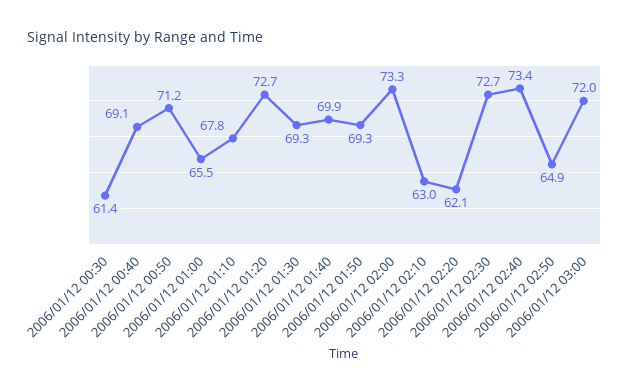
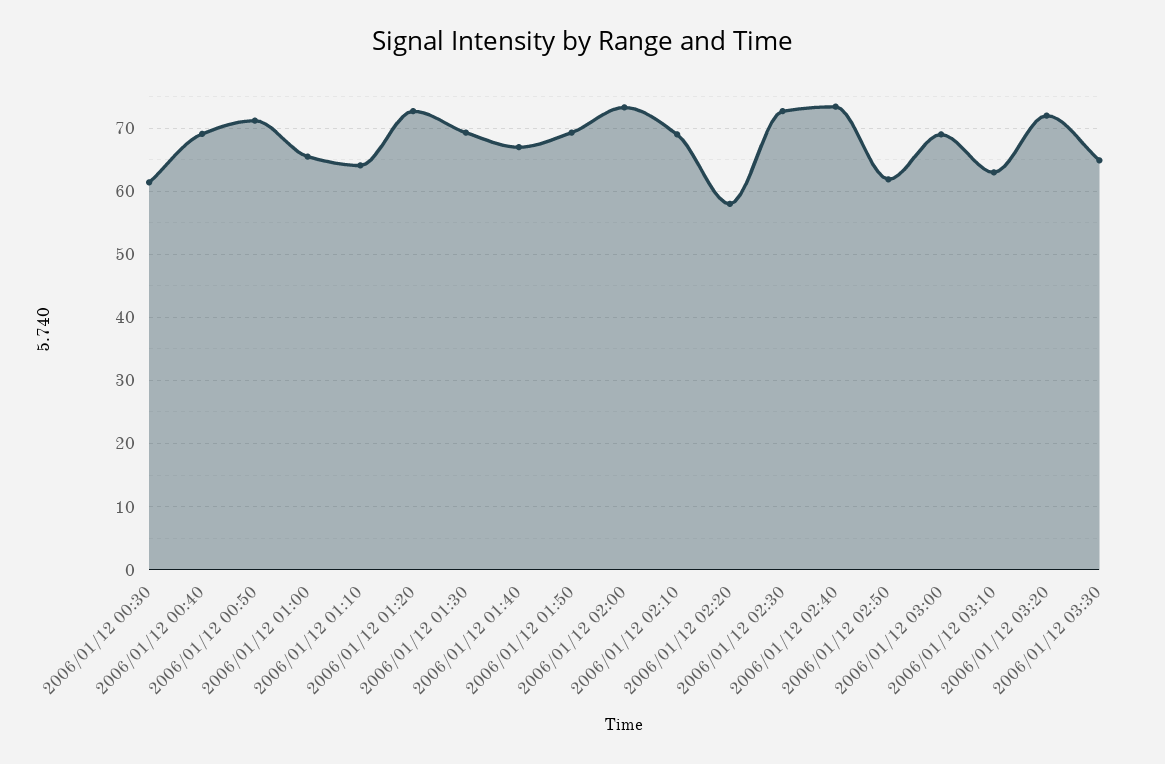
2006/01/12 01:10: 67.8 -> 64
2006/01/12 01:40: 69.9 -> 67
2006/01/12 02:10: 63 -> 69
2006/01/12 02:20: 62.1 -> 58
2006/01/12 02:50: 64.9 -> 62
2006/01/12 03:00: 72 -> 69
2006/01/12 03:10: none -> 63
2006/01/12 03:20: none -> 72
2006/01/12 03:30: none -> 65

